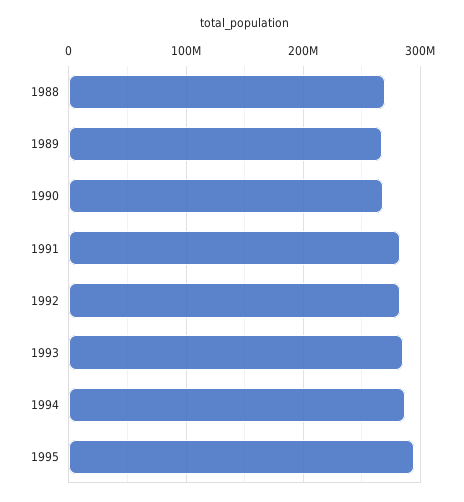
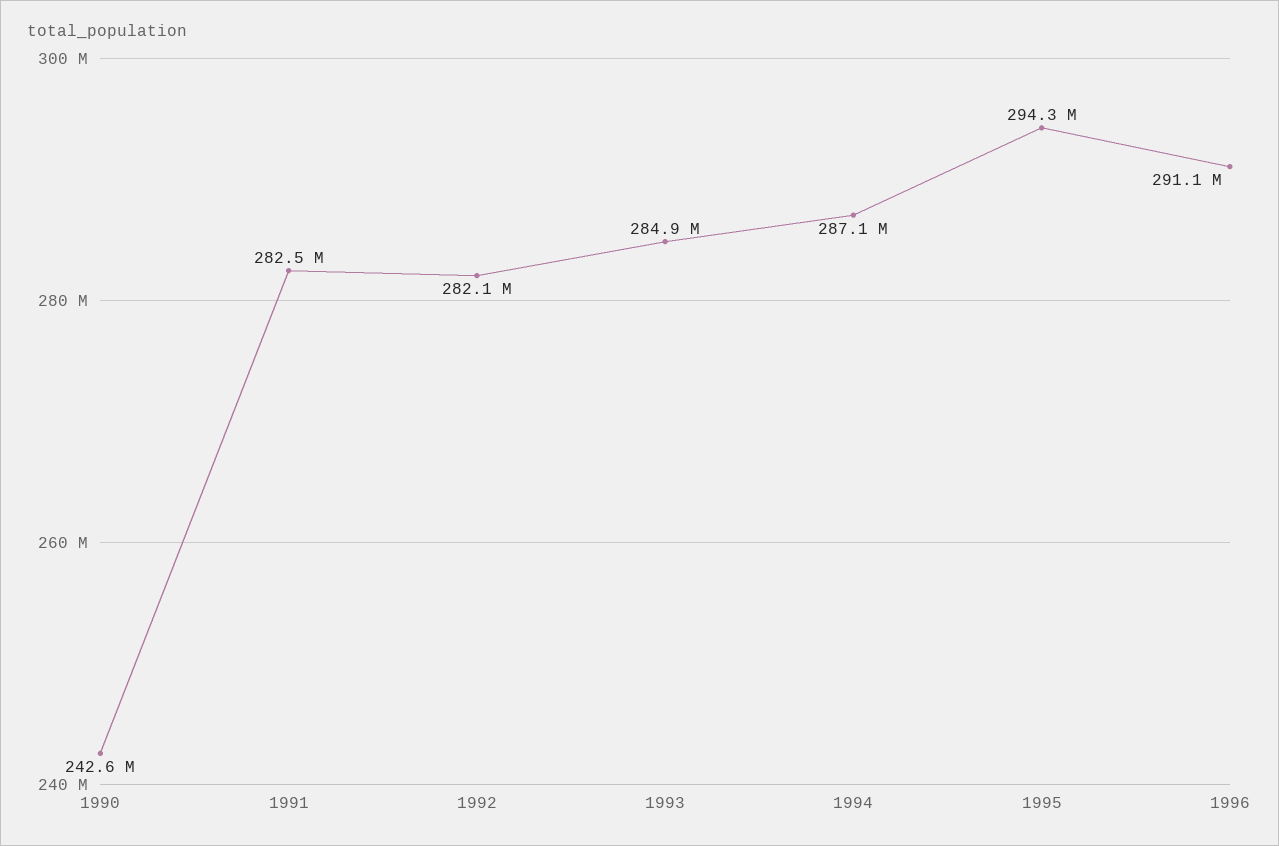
1988: 270000000 -> none
1989: 270000000 -> none
1990: 270000000 -> 242600000
1996: none -> 291100000

